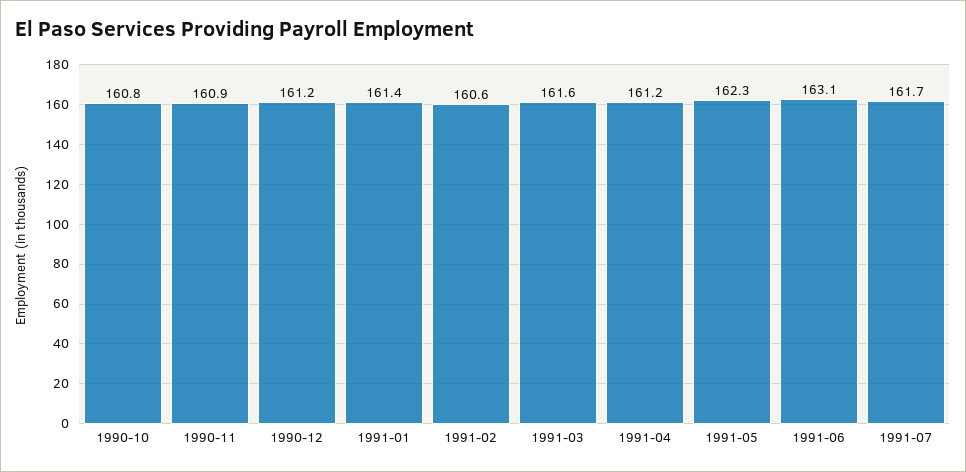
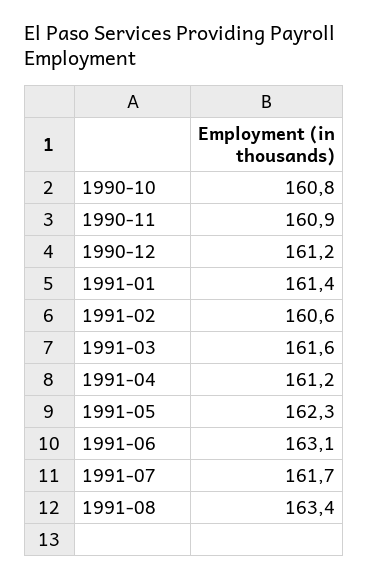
1991-08: none -> 163.4

